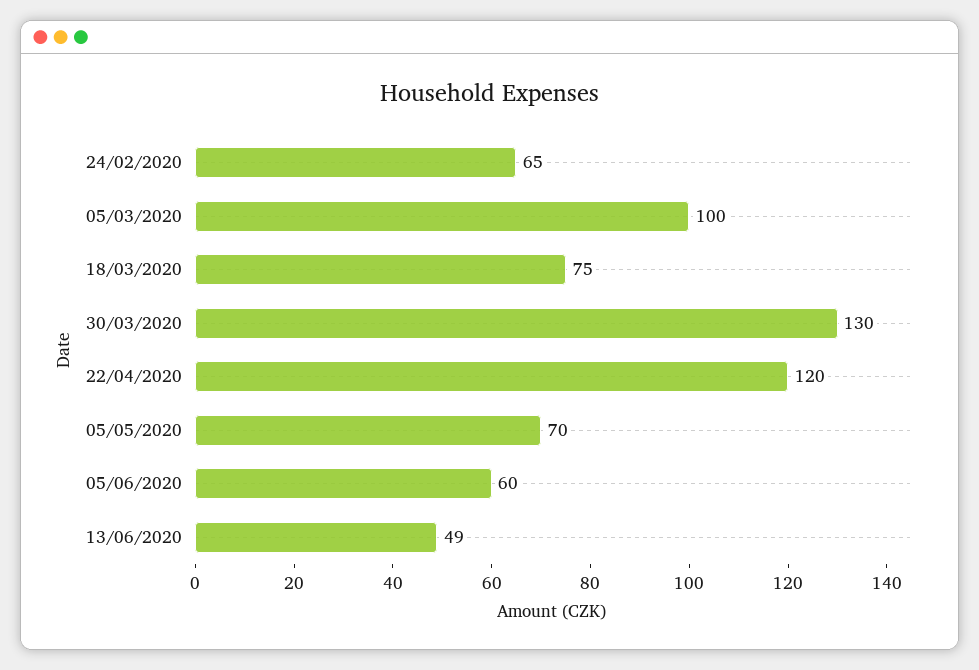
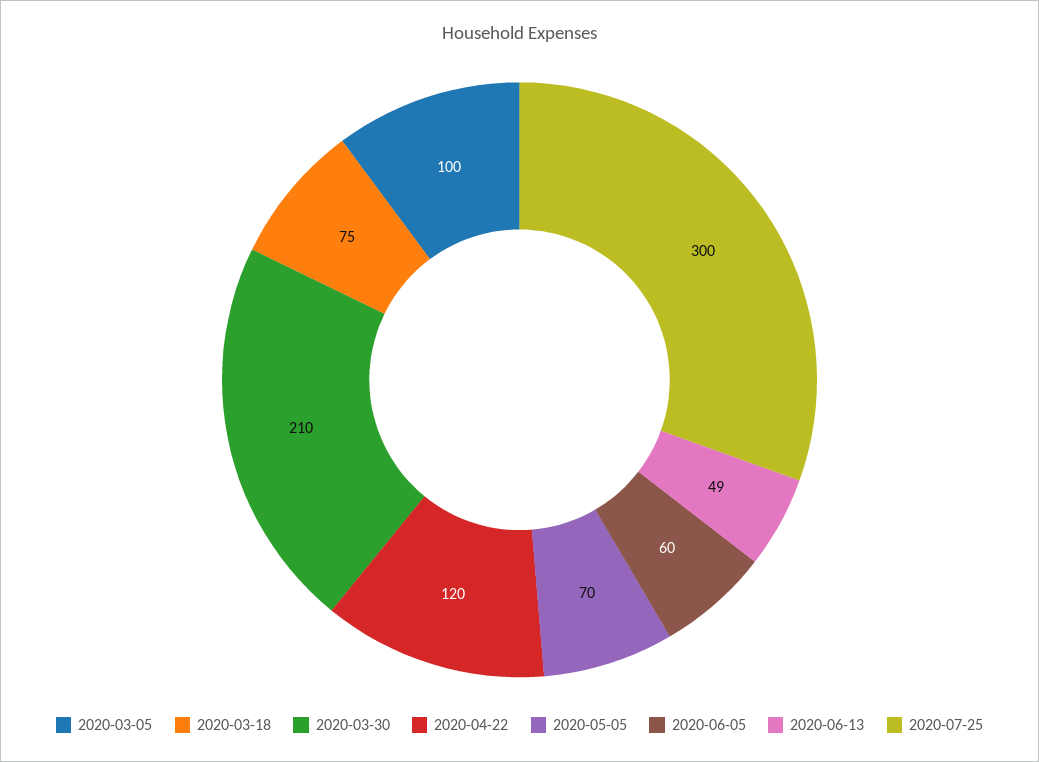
24/02/2020: 65 -> none
30/03/2020: 130 -> 210
2020-07-25: none -> 300

